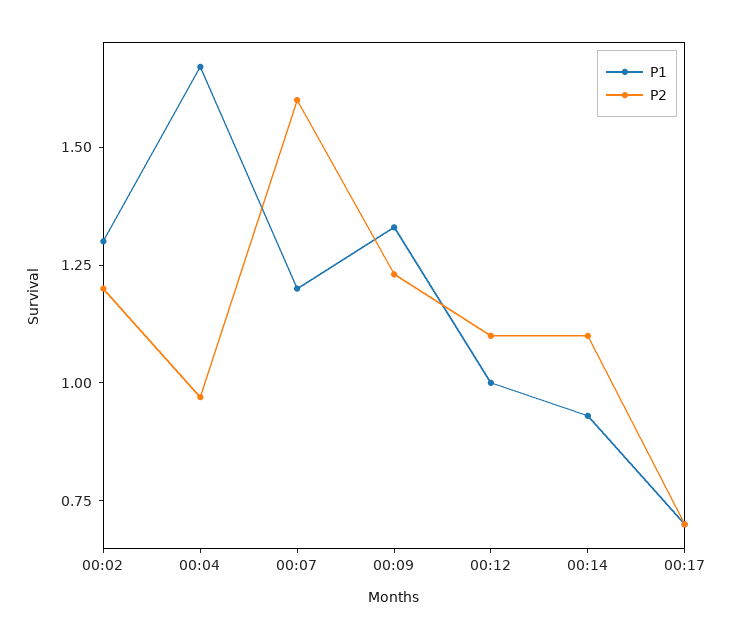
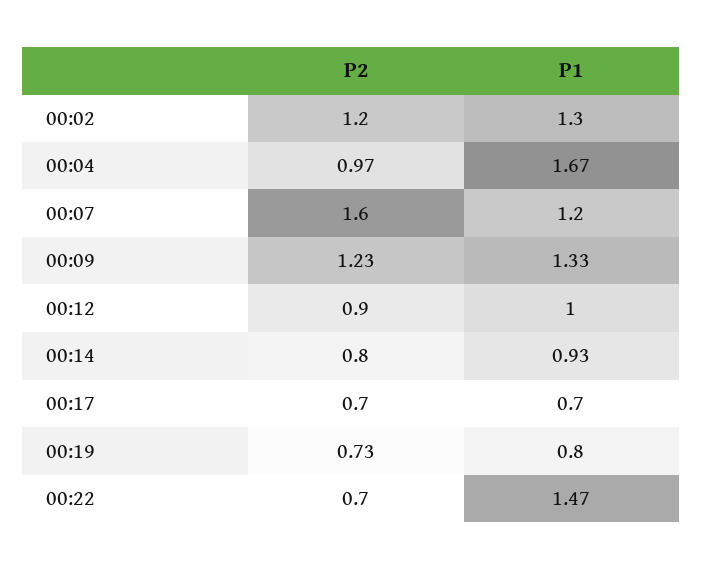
P2, 00:12: 1.1 -> 0.9
P2, 00:14: 1.1 -> 0.8
P2, 00:19: none -> 0.73
P1, 00:19: none -> 0.8
P2, 00:22: none -> 0.7
P1, 00:22: none -> 1.47

